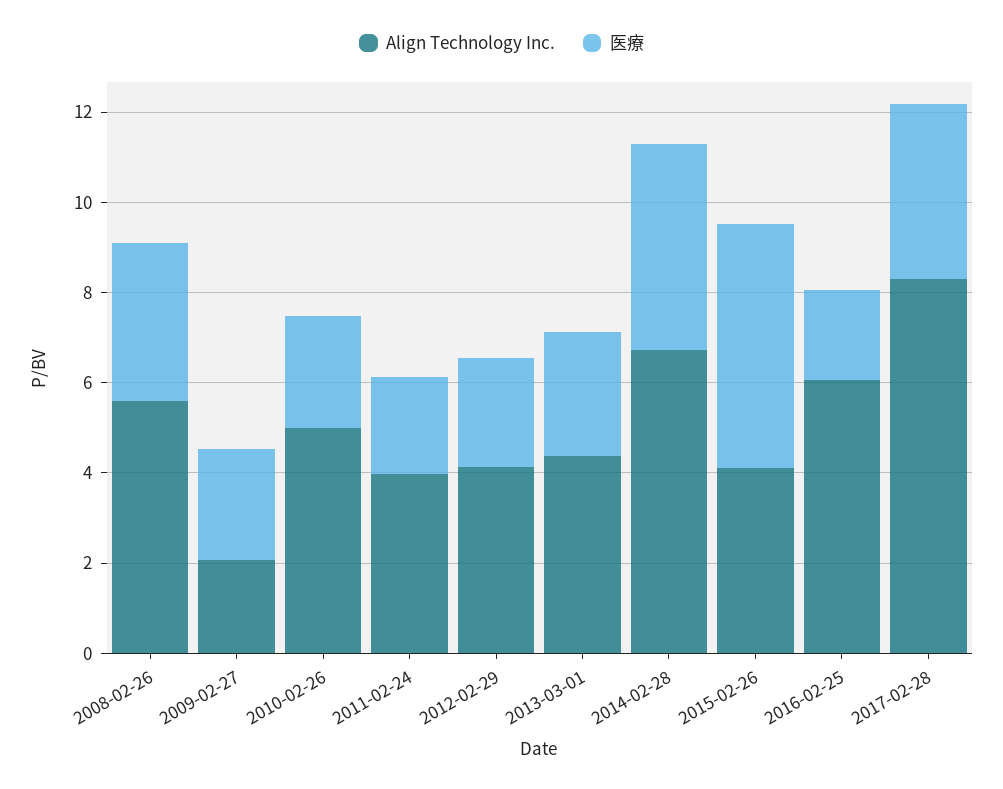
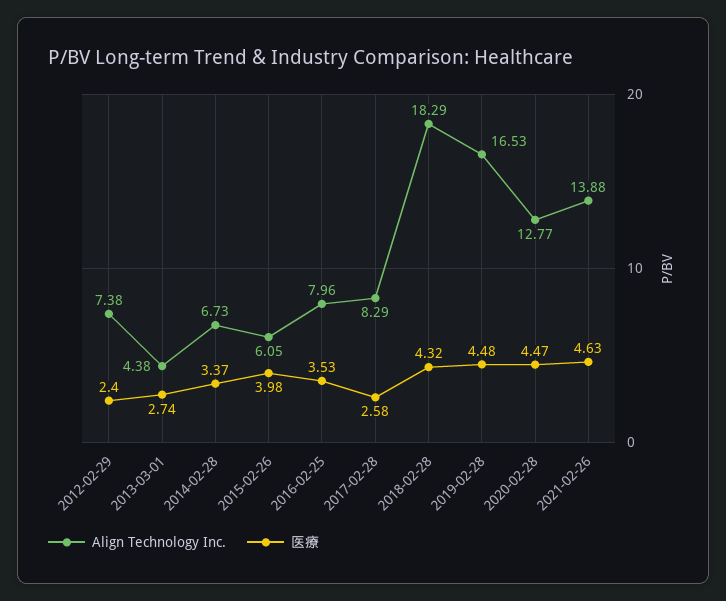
Align Technology Inc., 2008-02-26: 5.5 -> none
医療, 2008-02-26: 3.5 -> none
Align Technology Inc., 2009-02-27: 2 -> none
医療, 2009-02-27: 2.5 -> none
Align Technology Inc., 2010-02-26: 5 -> none
医療, 2010-02-26: 2.5 -> none
Align Technology Inc., 2011-02-24: 4 -> none
医療, 2011-02-24: 2 -> none
Align Technology Inc., 2012-02-29: 4 -> 7.38
医療, 2014-02-28: 4.5 -> 3.37
Align Technology Inc., 2015-02-26: 4 -> 6.05
医療, 2015-02-26: 5.5 -> 3.98
Align Technology Inc., 2016-02-25: 6 -> 7.96
医療, 2016-02-25: 2 -> 3.53
医療, 2017-02-28: 4 -> 2.58
Align Technology Inc., 2018-02-28: none -> 18.29
医療, 2018-02-28: none -> 4.32
Align Technology Inc., 2019-02-28: none -> 16.53
医療, 2019-02-28: none -> 4.48
Align Technology Inc., 2020-02-28: none -> 12.77
医療, 2020-02-28: none -> 4.47
Align Technology Inc., 2021-02-26: none -> 13.88
医療, 2021-02-26: none -> 4.63

